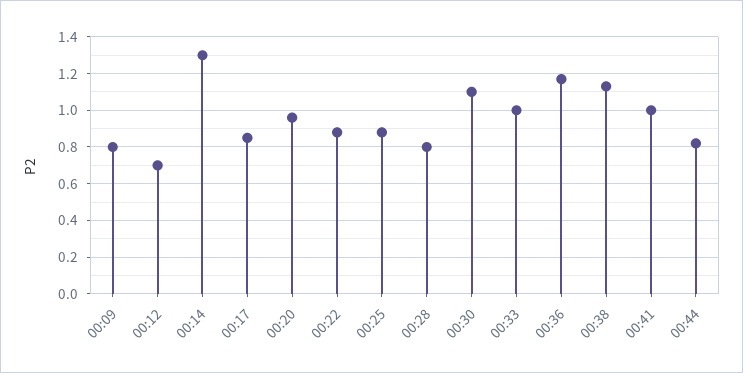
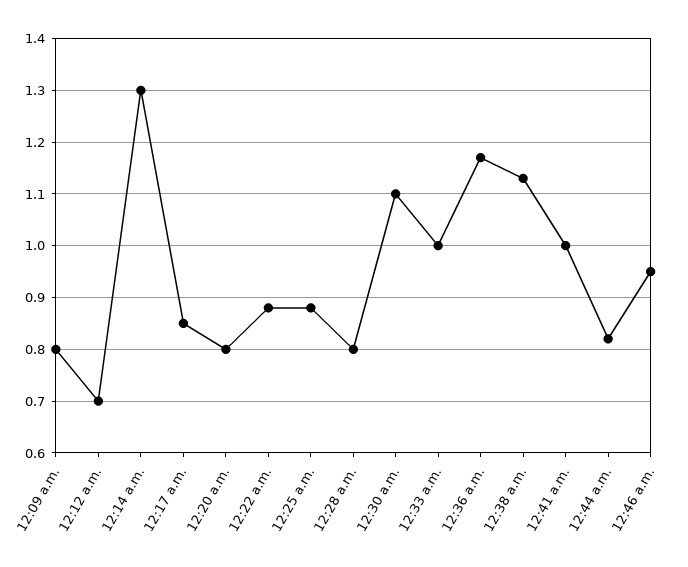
00:20: 0.95 -> 0.8
12:46 a.m.: none -> 0.95

